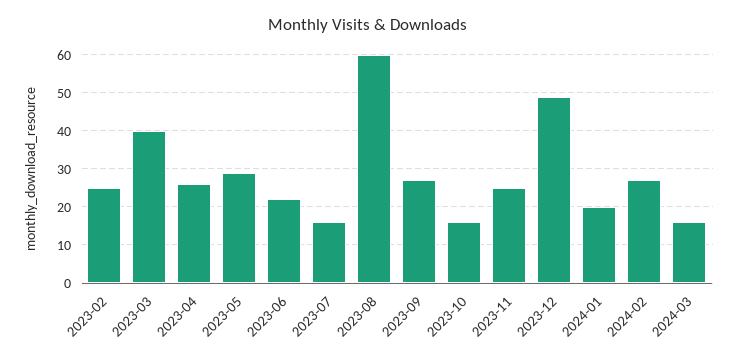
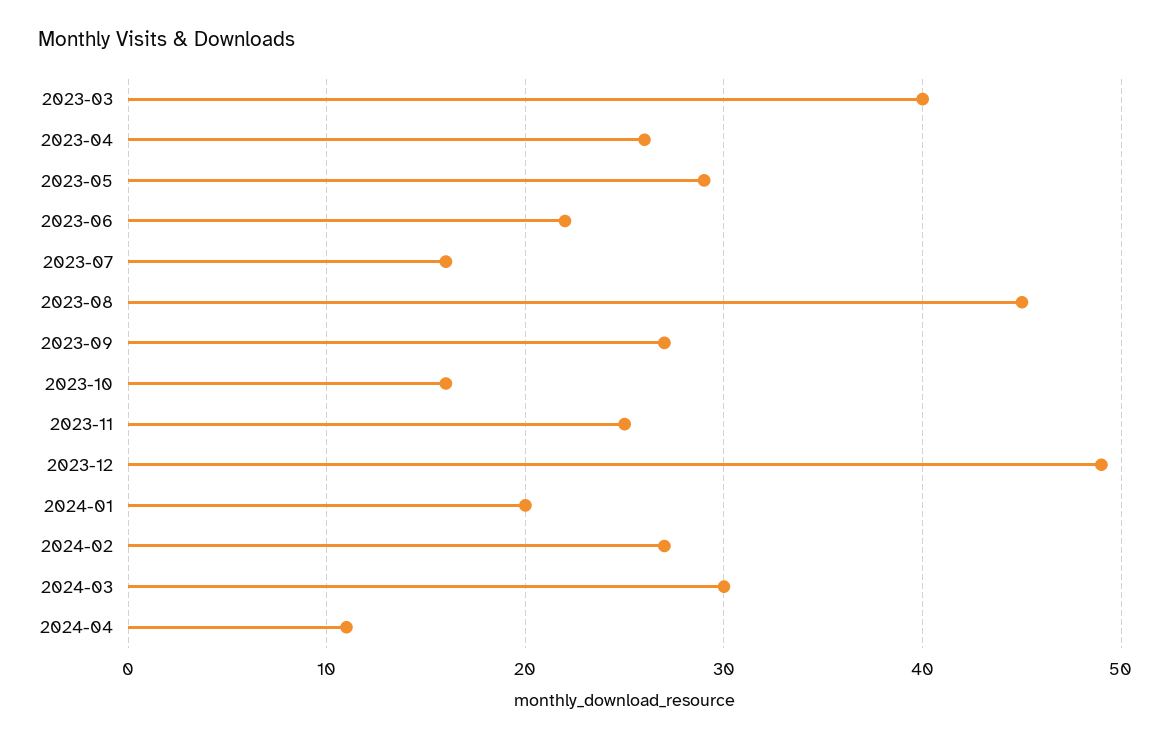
2023-02: 25 -> none
2023-08: 60 -> 45
2024-03: 15 -> 30
2024-04: none -> 11

